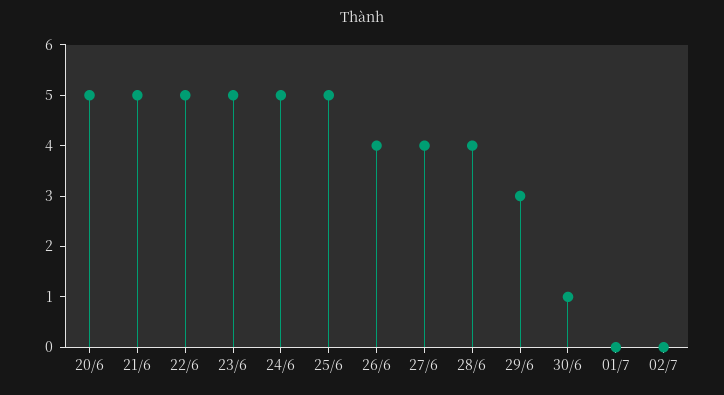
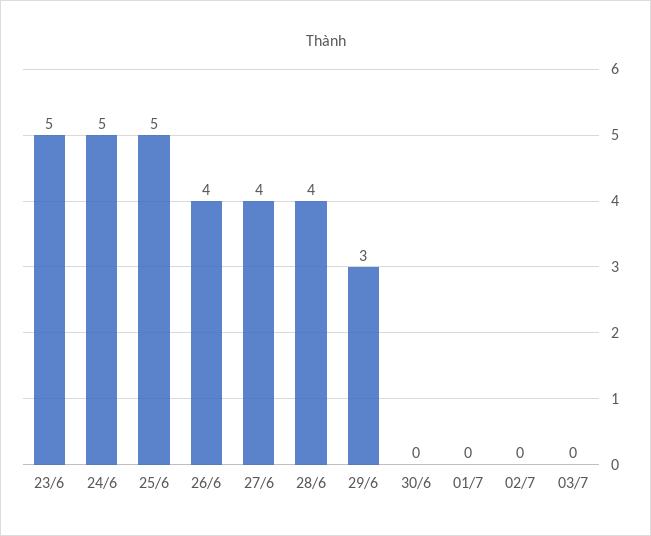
20/6: 5 -> none
21/6: 5 -> none
22/6: 5 -> none
30/6: 1 -> 0
03/7: none -> 0

